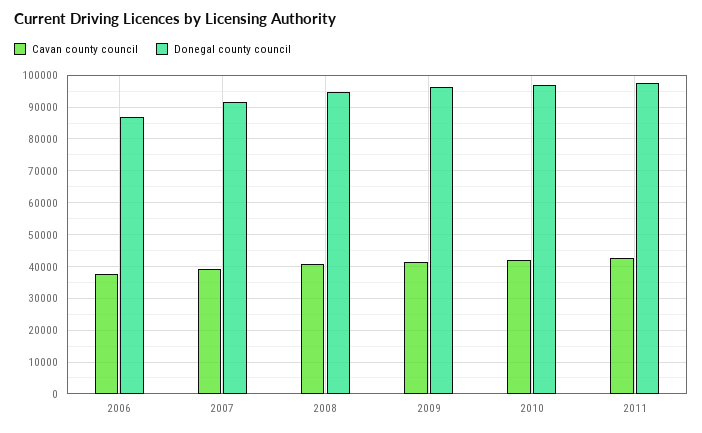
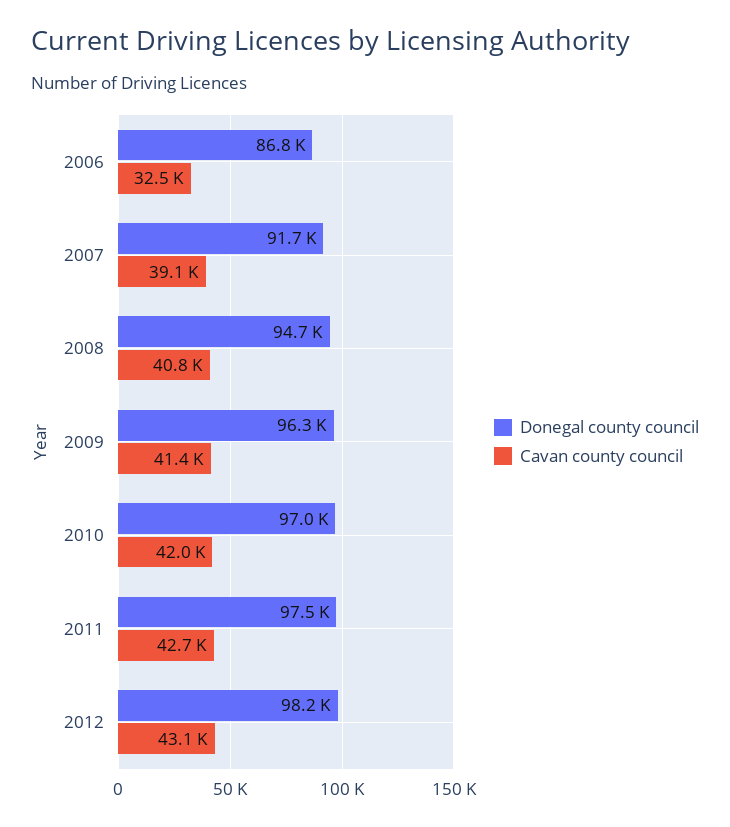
Cavan county council, 2006: 38000 -> 32500
Donegal county council, 2012: none -> 98200
Cavan county council, 2012: none -> 43100

